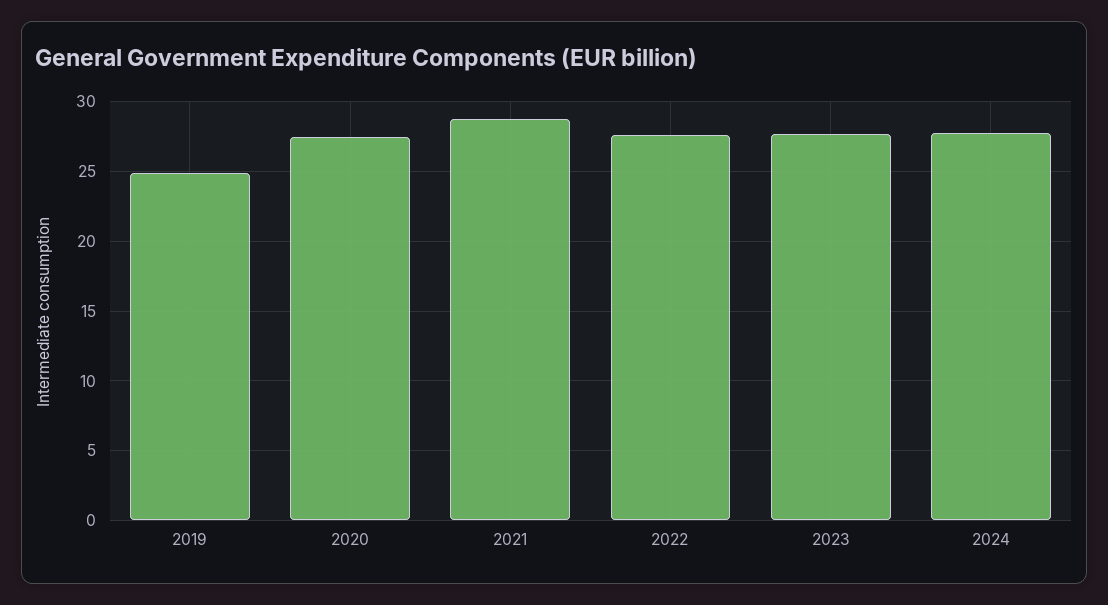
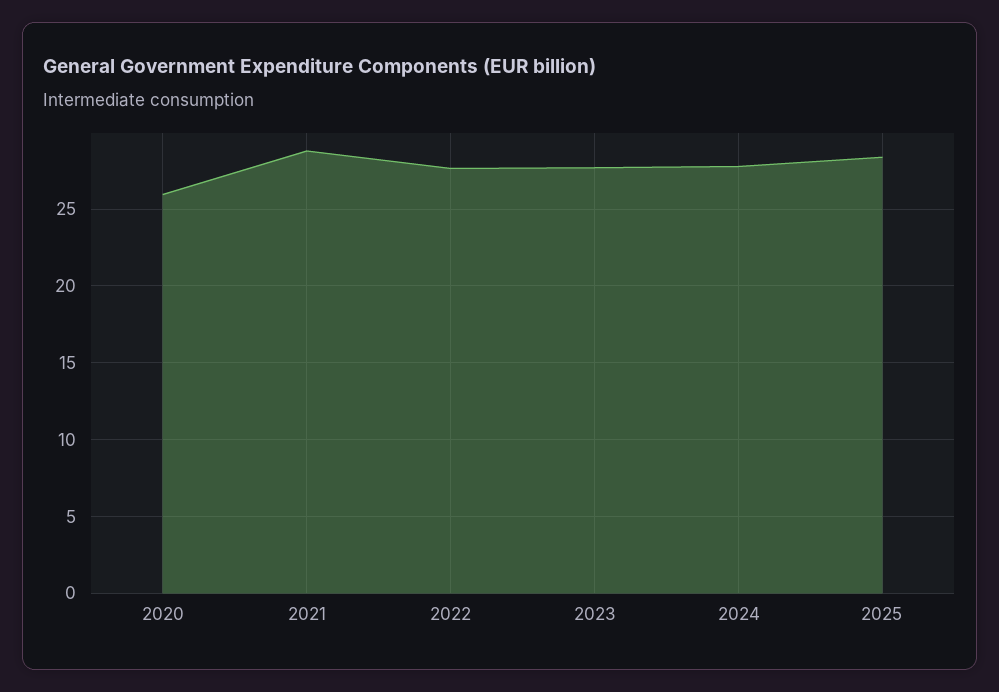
2019: 25 -> none
2020: 27.5 -> 26
2025: none -> 28.5

